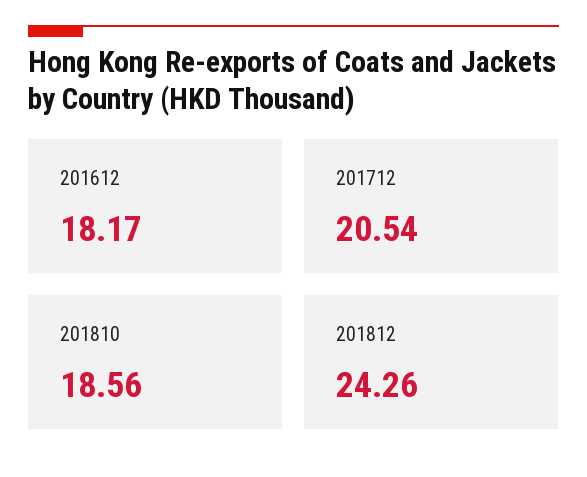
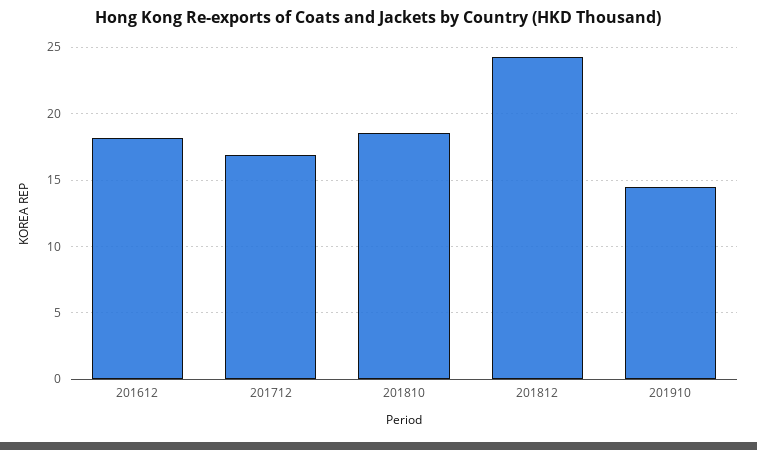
201712: 20.54 -> 17
201910: none -> 14.5

